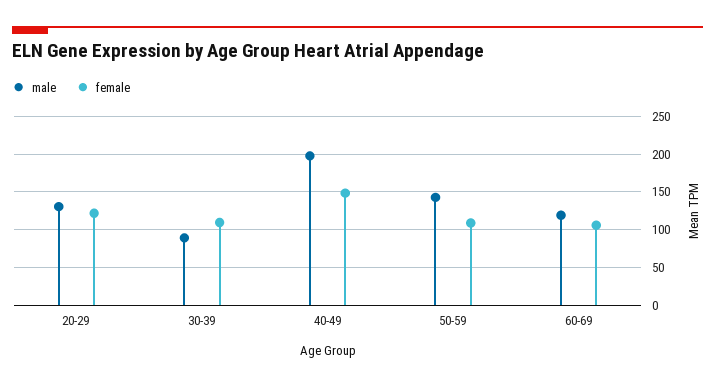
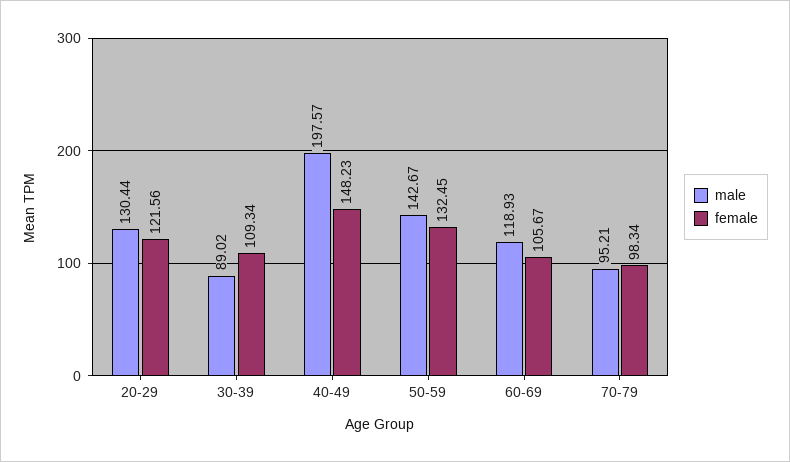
female, 50-59: 110 -> 132.45
male, 70-79: none -> 95.21
female, 70-79: none -> 98.34

